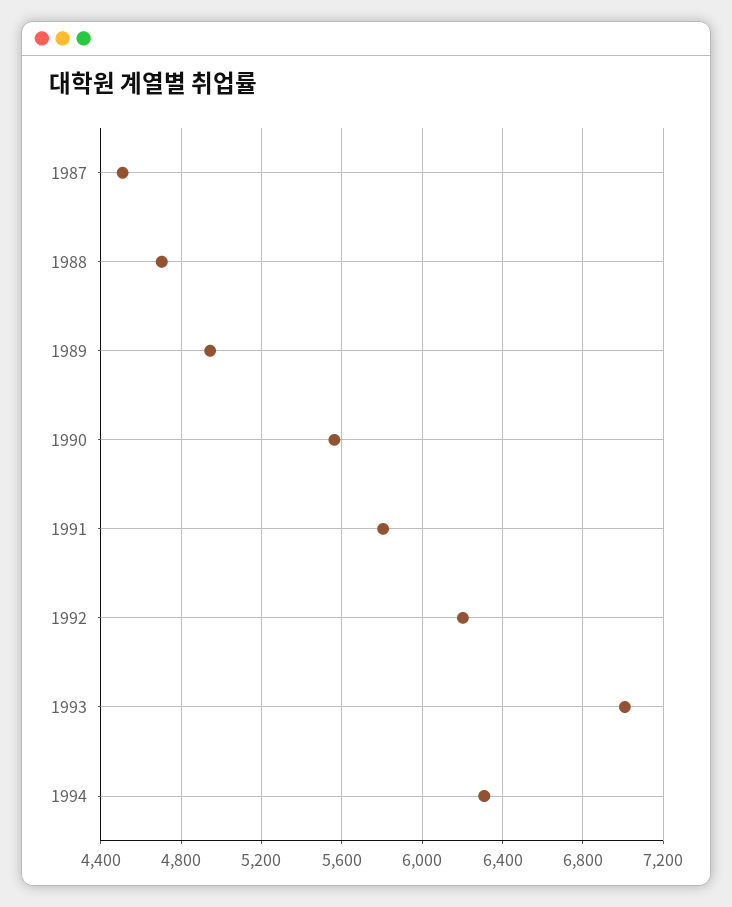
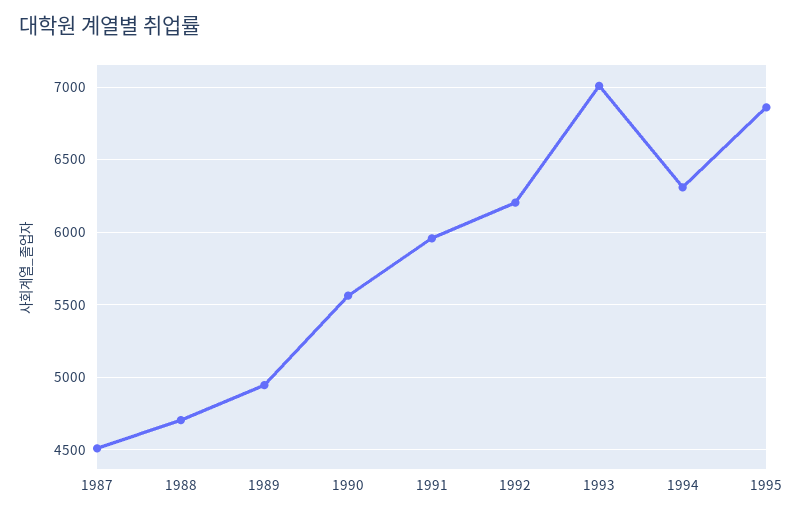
1991: 5800 -> 5950
1995: none -> 6850

